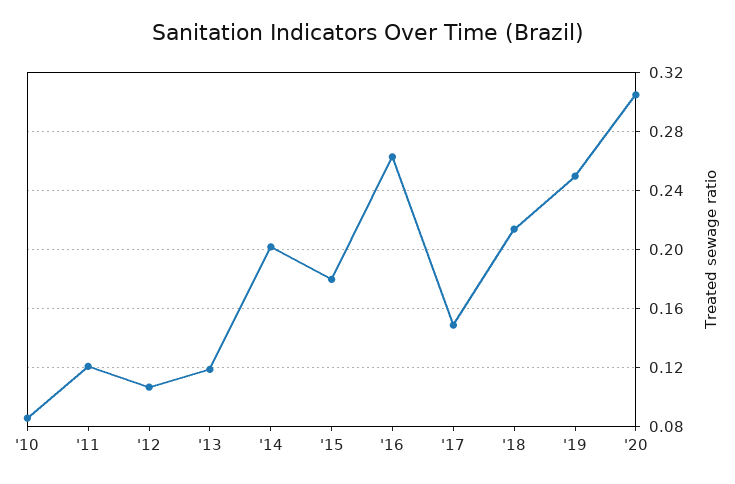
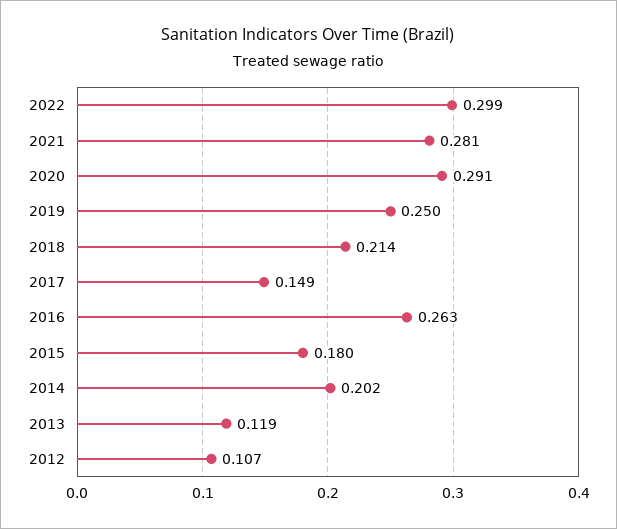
'10: 0.085 -> none
'11: 0.12 -> none
'20: 0.305 -> 0.291
2022: none -> 0.299
2021: none -> 0.281

